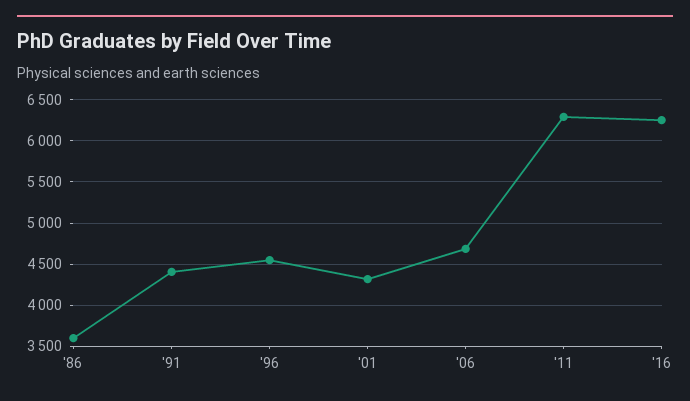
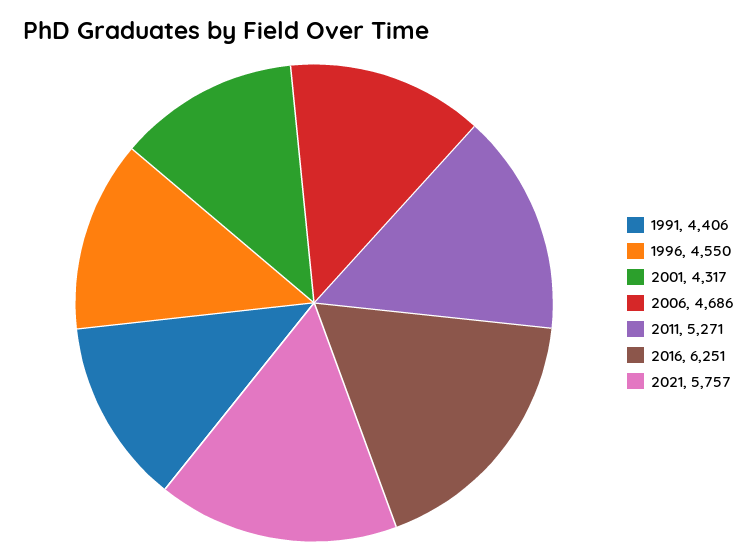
'86: 3600 -> none
'11: 6300 -> 5271
2021: none -> 5757

